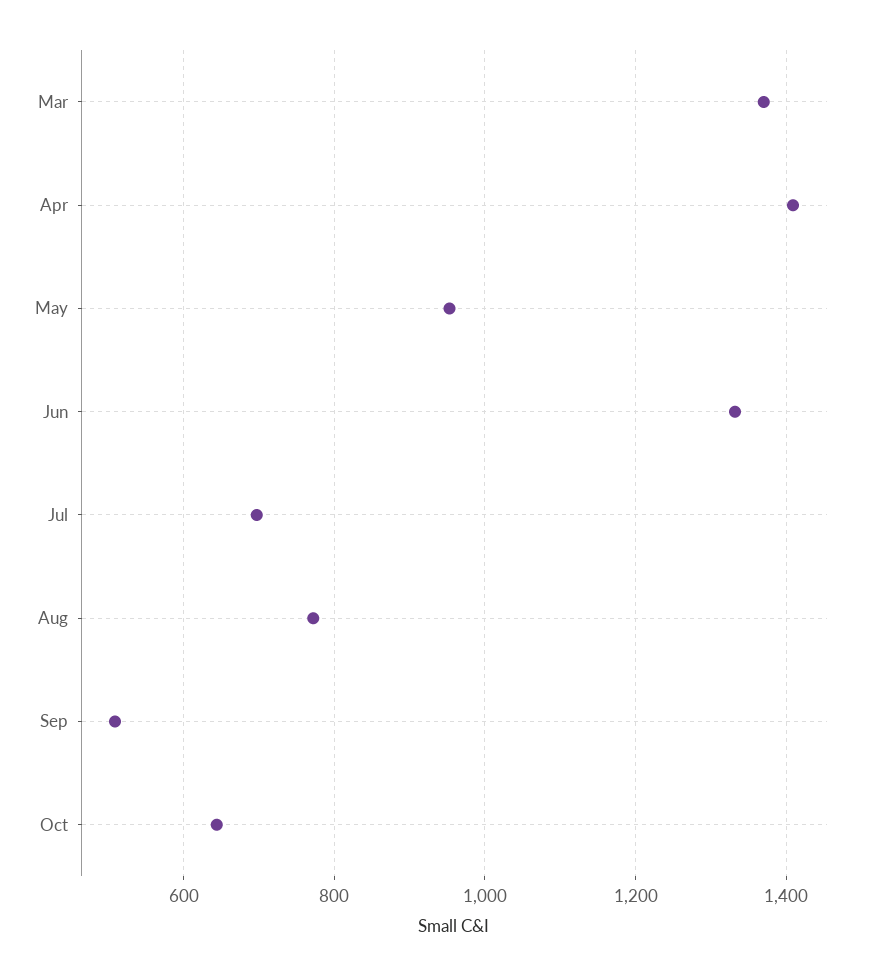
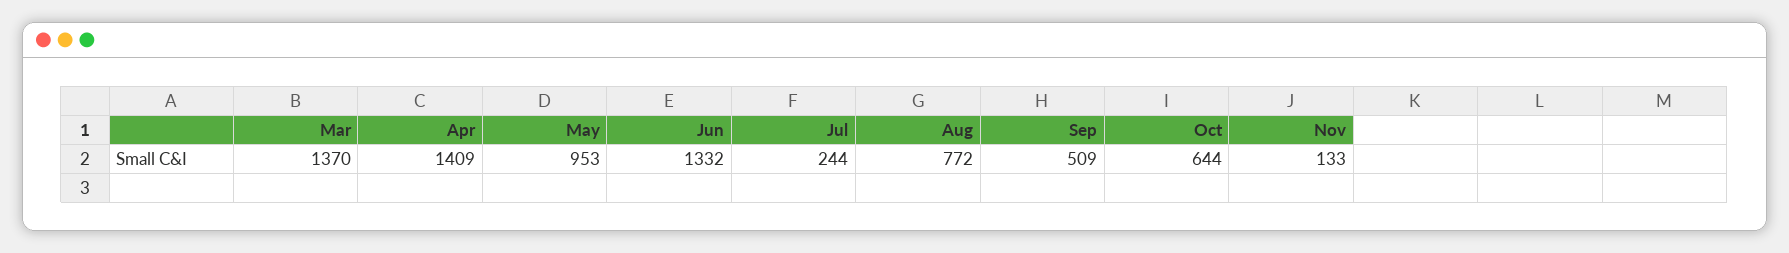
Jul: 700 -> 244
Nov: none -> 133

